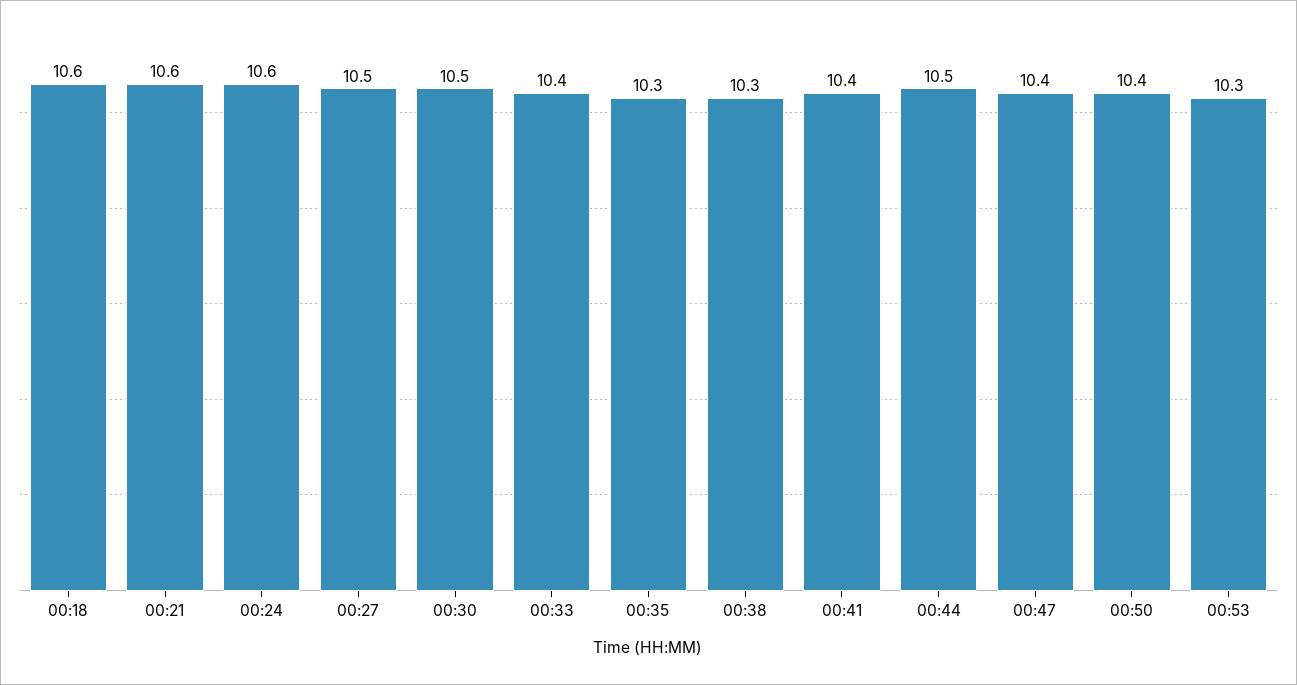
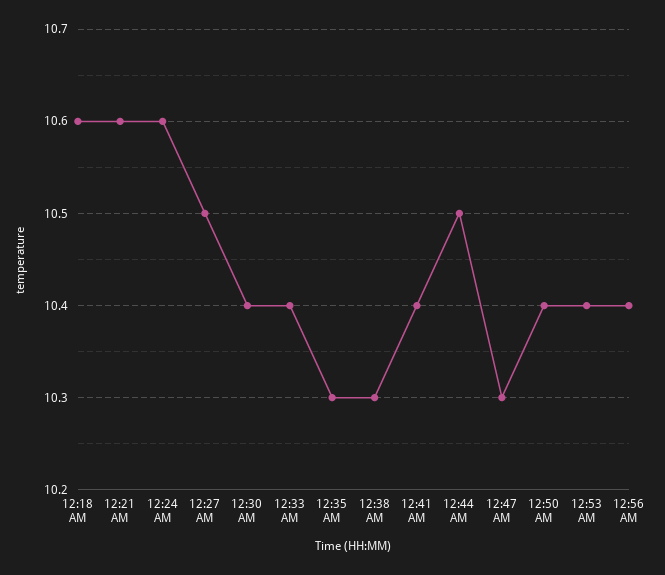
00:30: 10.5 -> 10.4
00:47: 10.4 -> 10.3
00:53: 10.3 -> 10.4
12:56 AM: none -> 10.4

